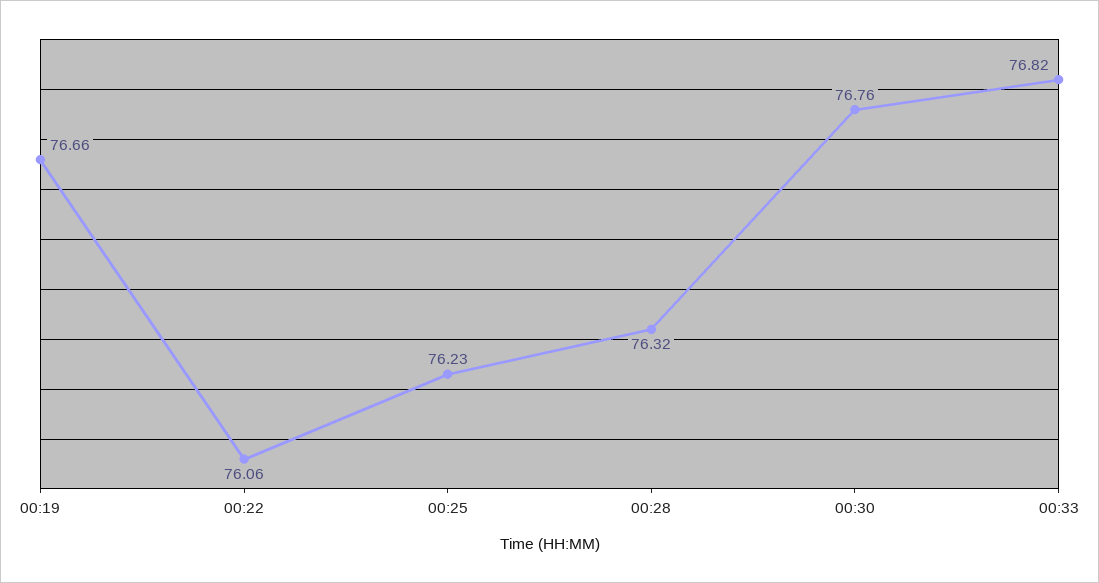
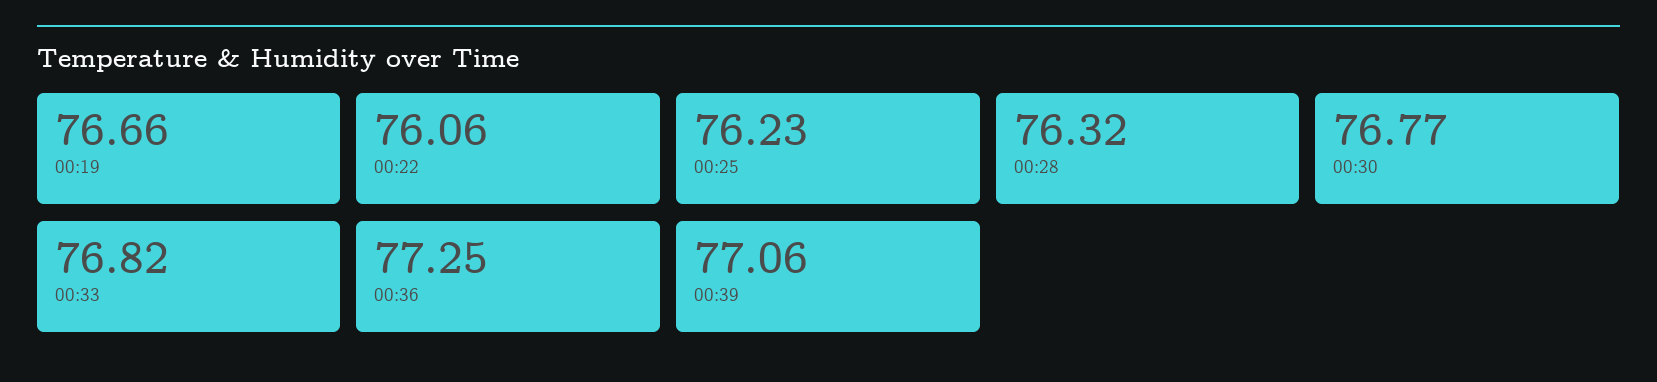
00:30: 76.76 -> 76.77
00:36: none -> 77.25
00:39: none -> 77.06

